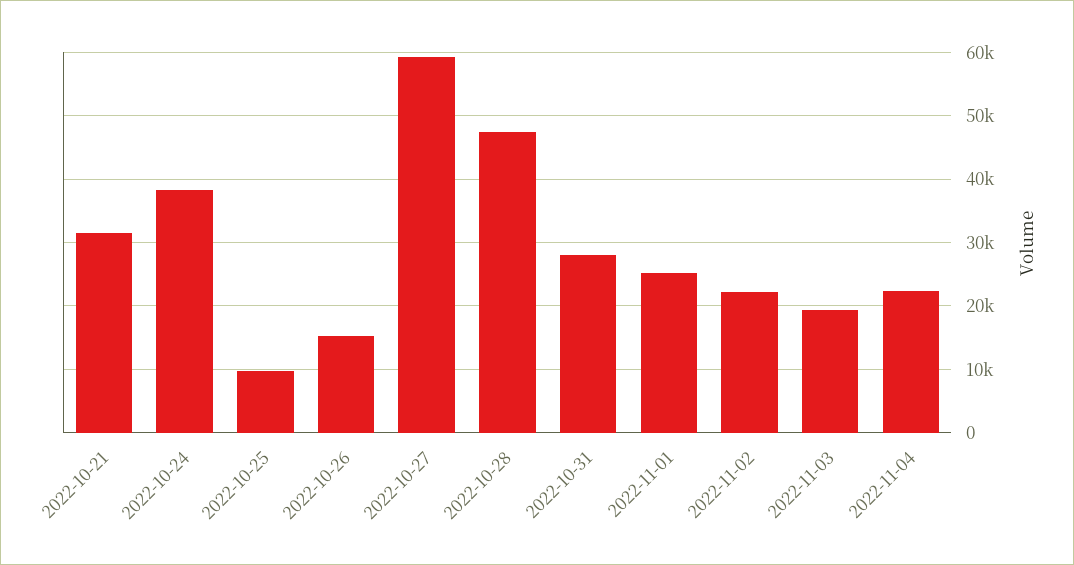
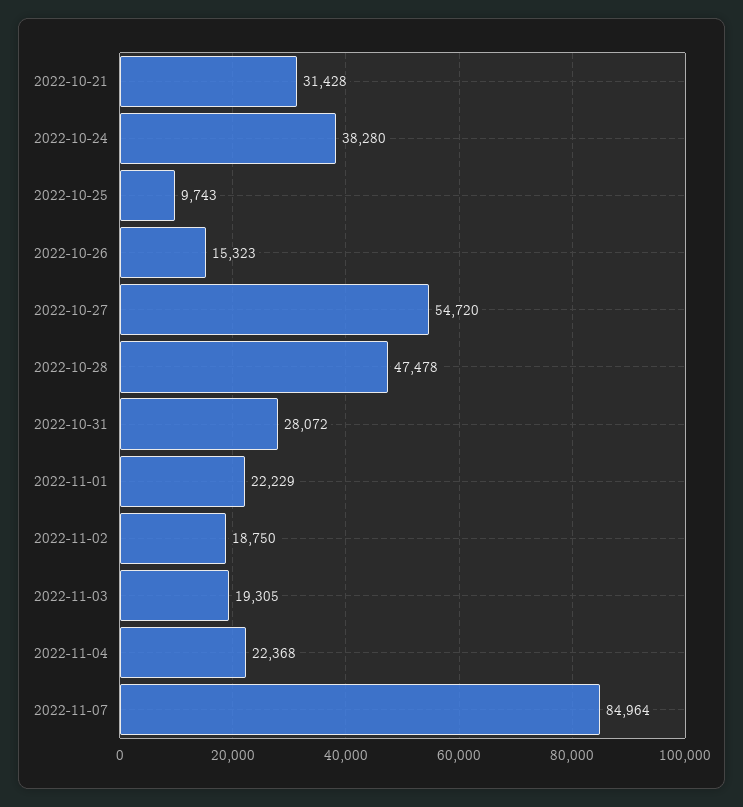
2022-10-27: 59000 -> 54720
2022-11-01: 25000 -> 22229
2022-11-02: 22000 -> 18750
2022-11-07: none -> 84964

